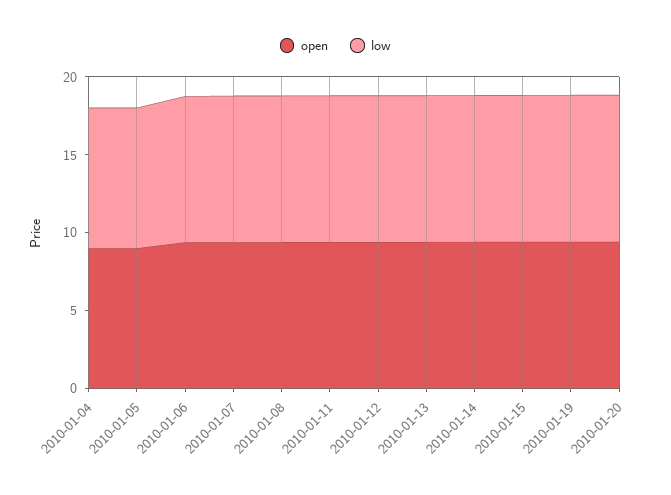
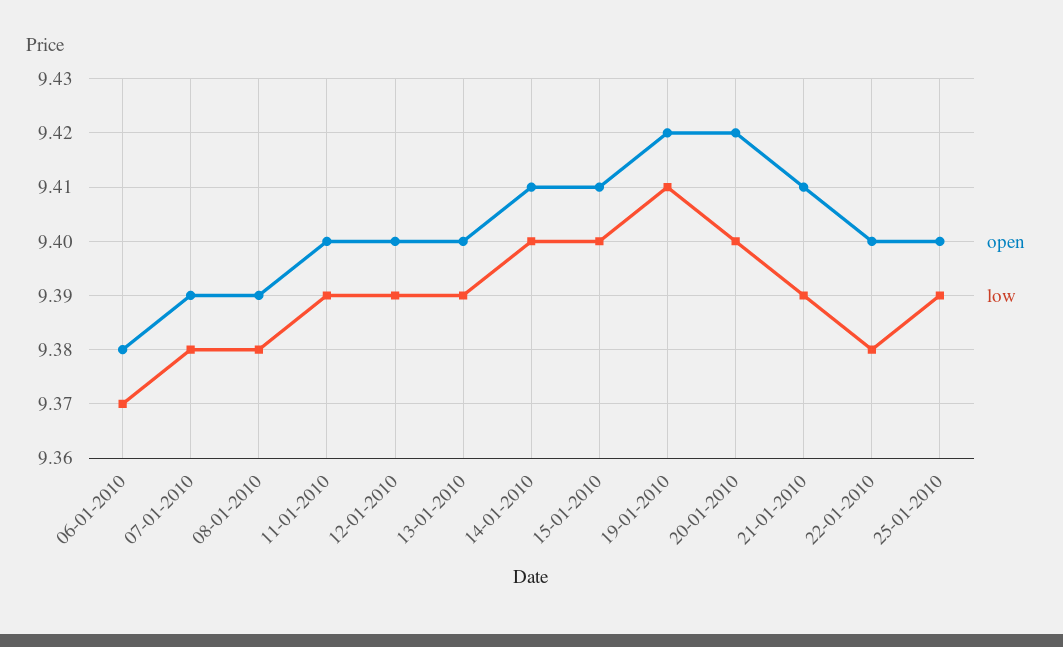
open, 2010-01-04: 9 -> none
low, 2010-01-04: 9 -> none
open, 2010-01-05: 9 -> none
low, 2010-01-05: 9 -> none
open, 21-01-2010: none -> 9.41
low, 21-01-2010: none -> 9.39
open, 22-01-2010: none -> 9.4
low, 22-01-2010: none -> 9.38
open, 25-01-2010: none -> 9.4
low, 25-01-2010: none -> 9.39

